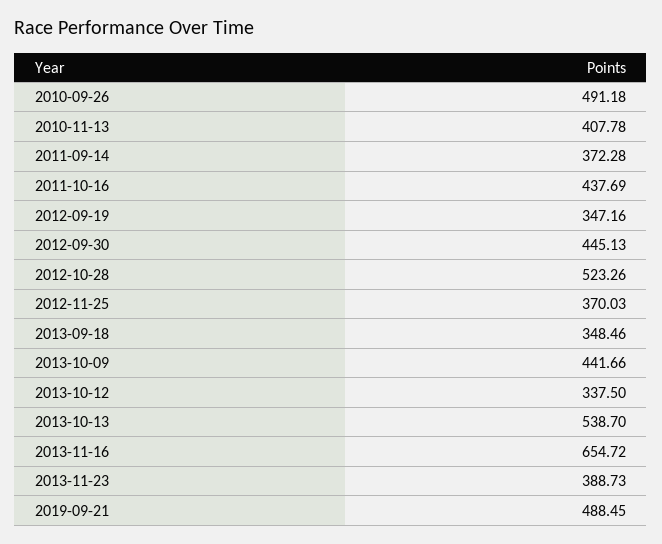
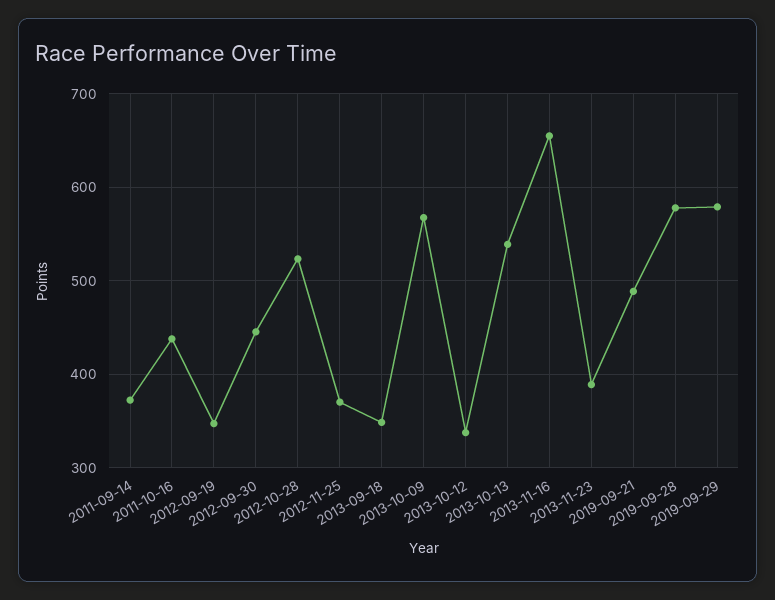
2010-09-26: 491.18 -> none
2010-11-13: 407.78 -> none
2013-10-09: 441.66 -> 570
2019-09-28: none -> 580
2019-09-29: none -> 580

